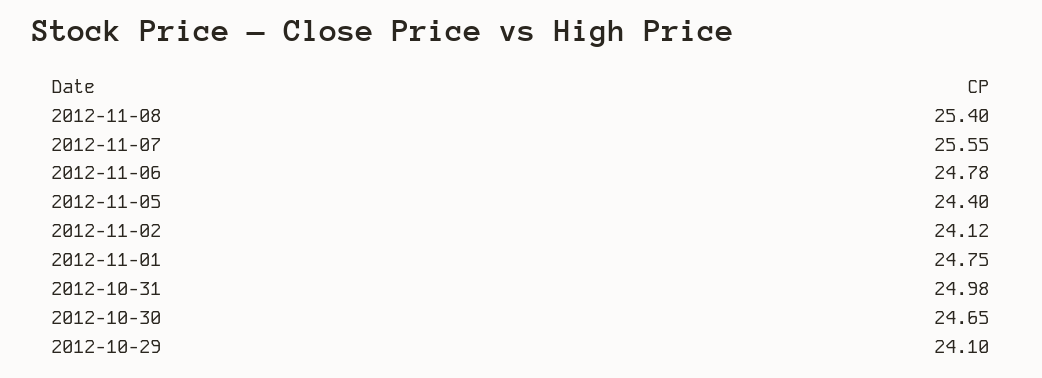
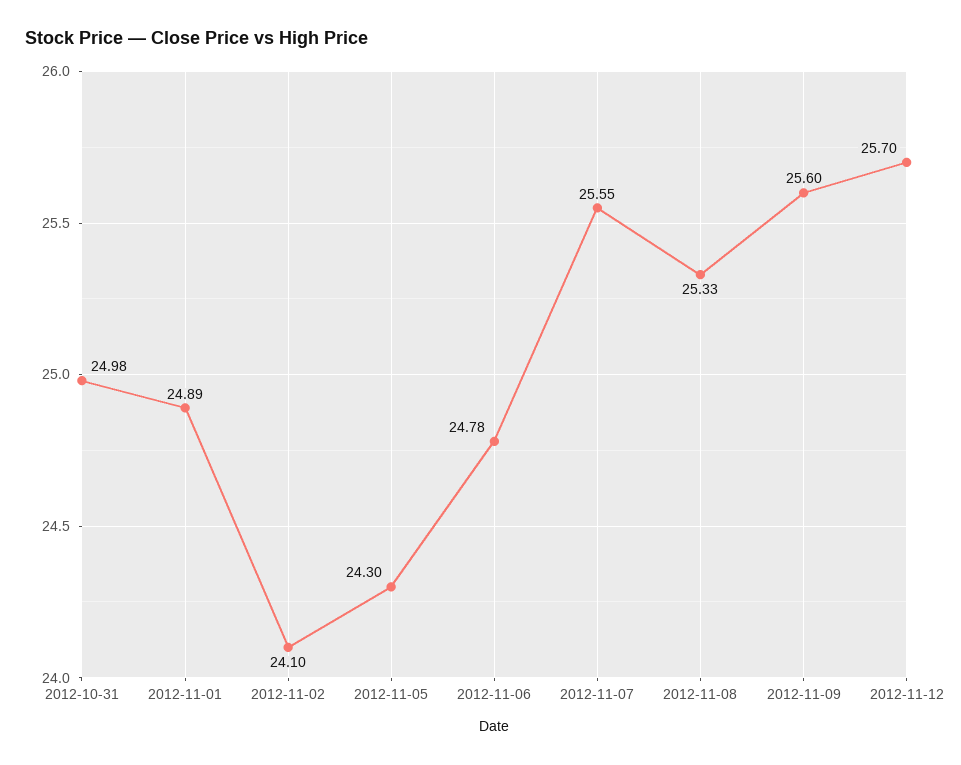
2012-11-08: 25.4 -> 25.33
2012-11-05: 24.4 -> 24.3
2012-11-02: 24.12 -> 24.1
2012-11-01: 24.75 -> 24.89
2012-10-30: 24.65 -> none
2012-10-29: 24.1 -> none
2012-11-09: none -> 25.6
2012-11-12: none -> 25.7

